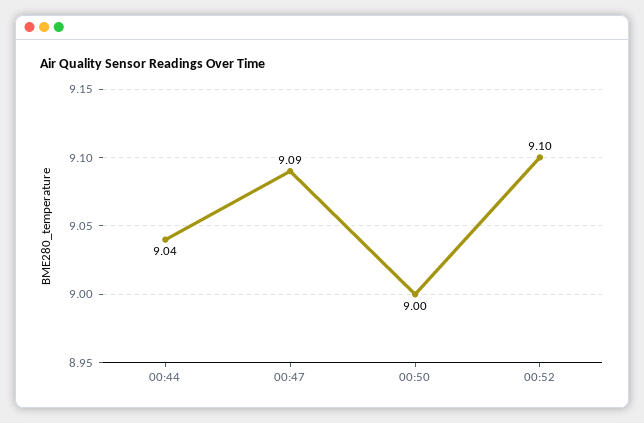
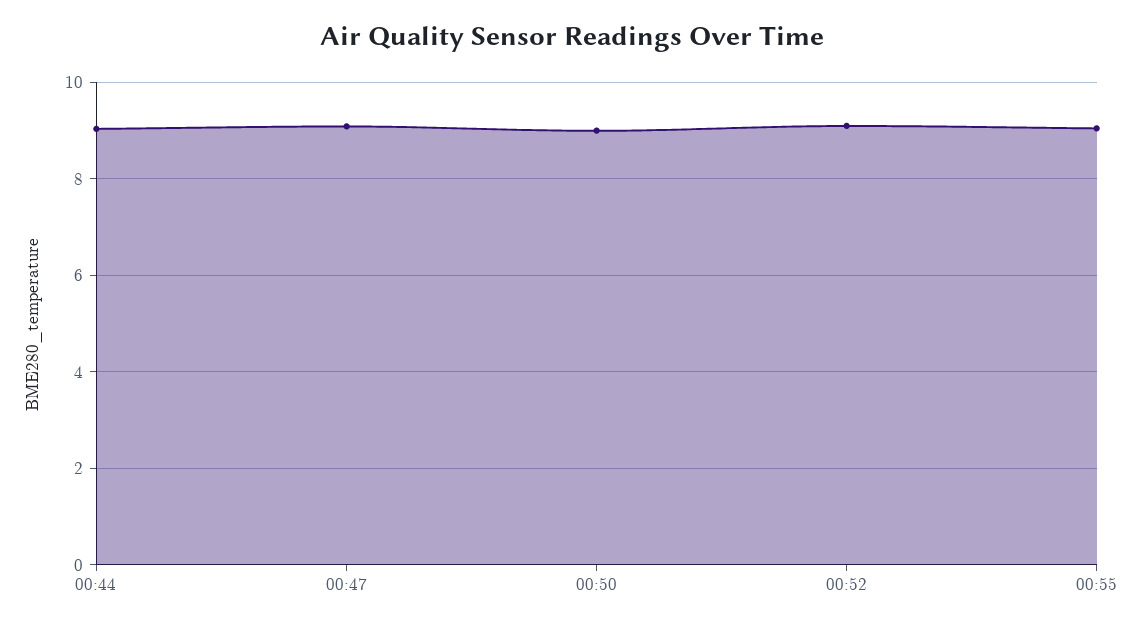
00:55: none -> 9

